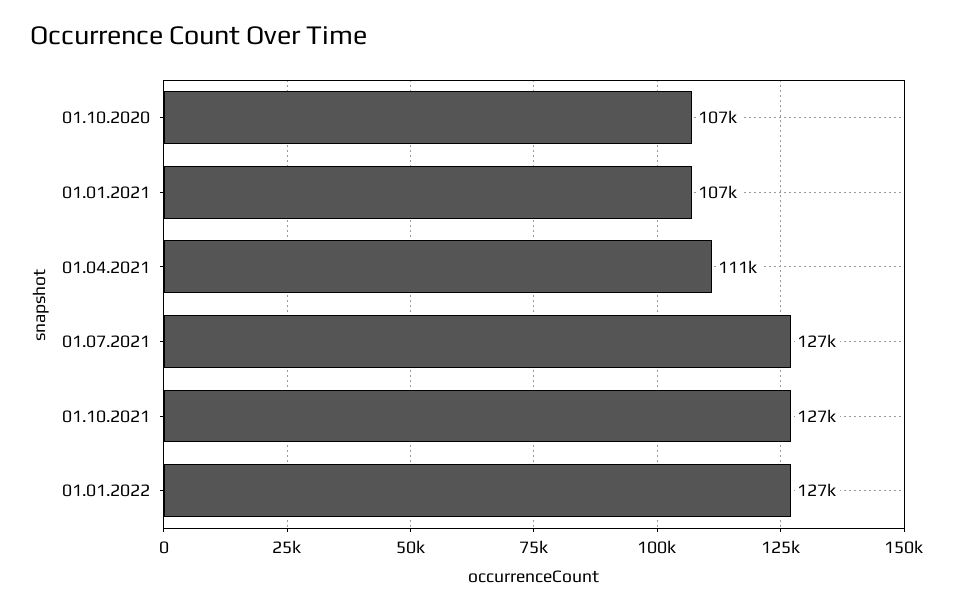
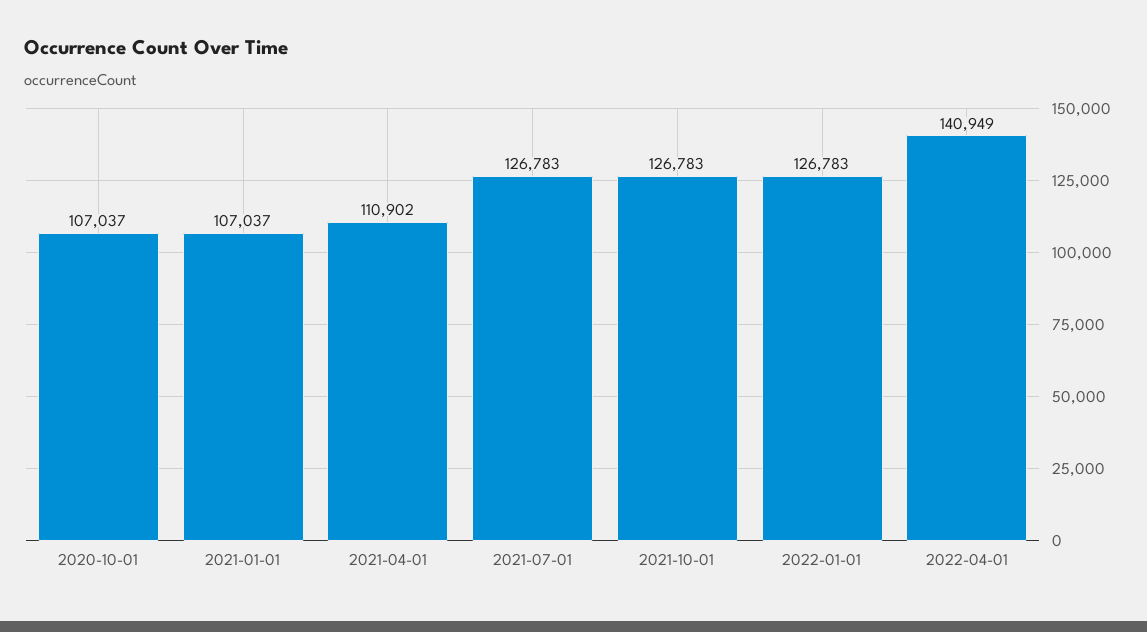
2022-04-01: none -> 140949

